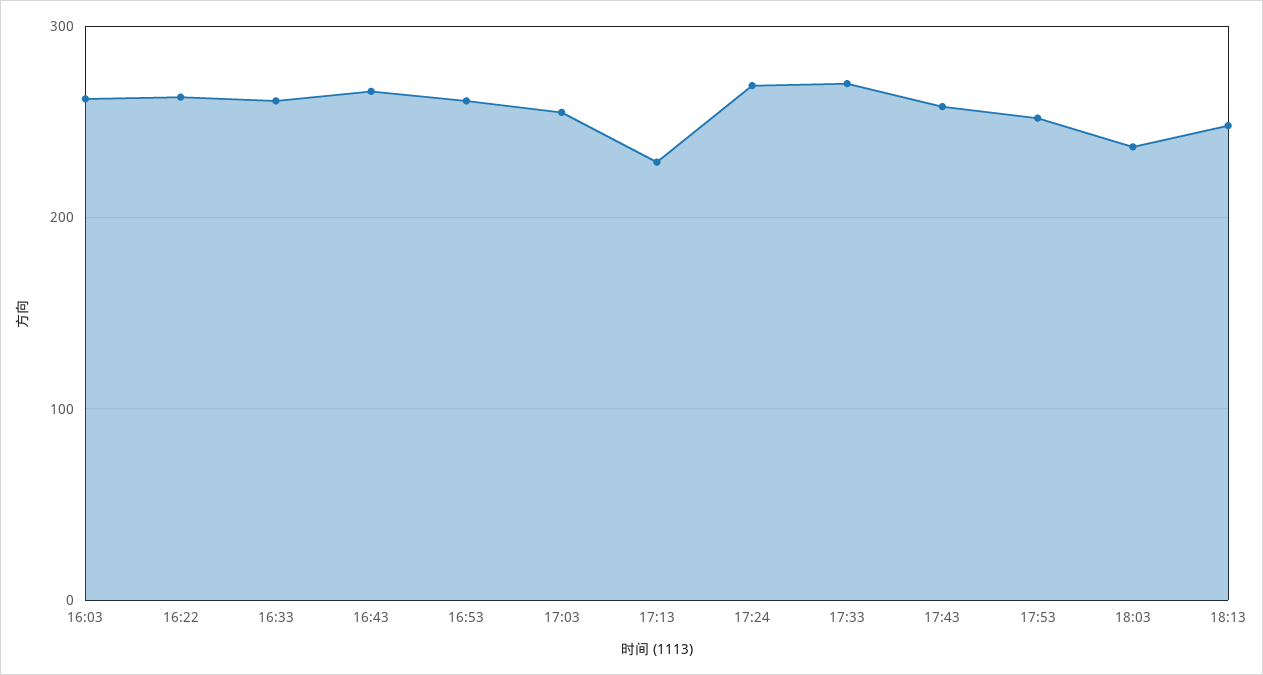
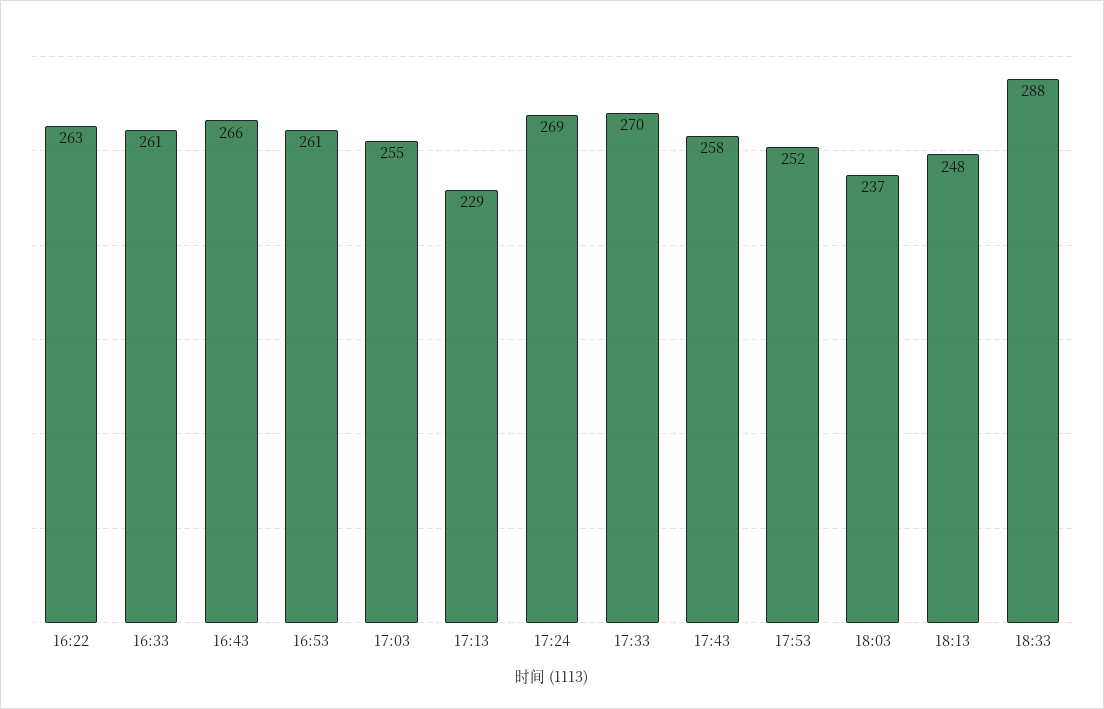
16:03: 260 -> none
18:33: none -> 288

